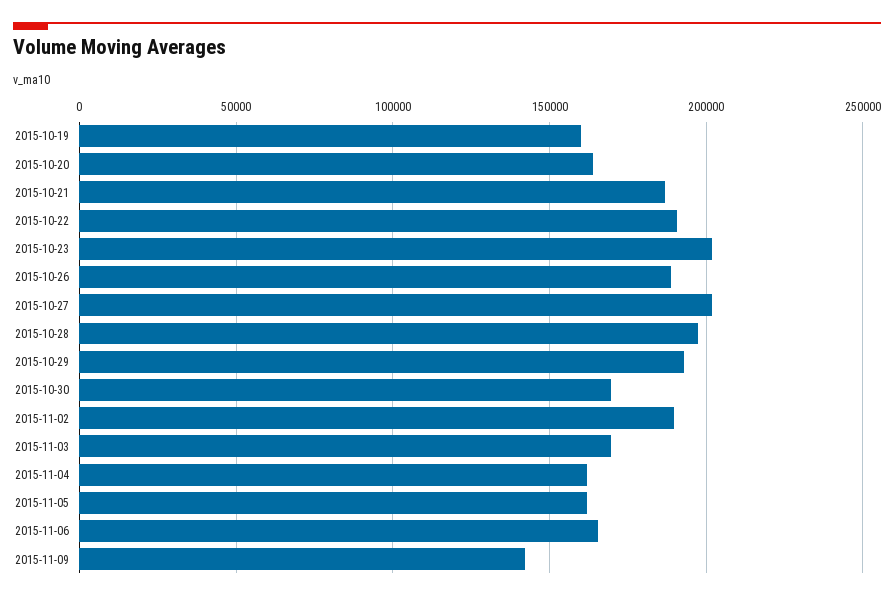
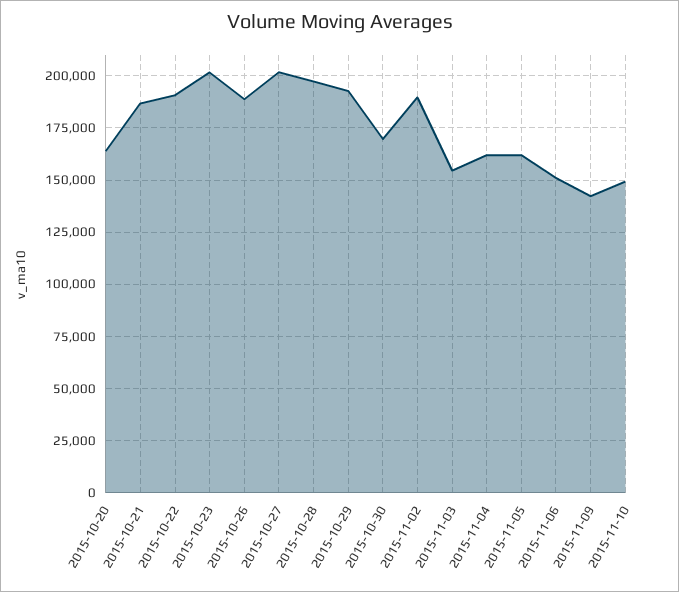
2015-10-19: 160000 -> none
2015-11-03: 170000 -> 155000
2015-11-06: 165000 -> 150000
2015-11-10: none -> 150000

